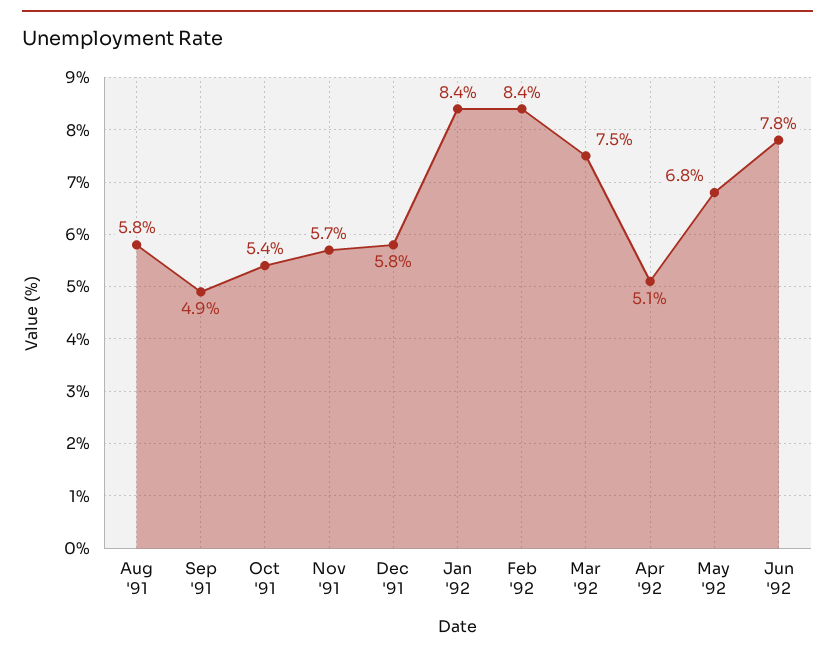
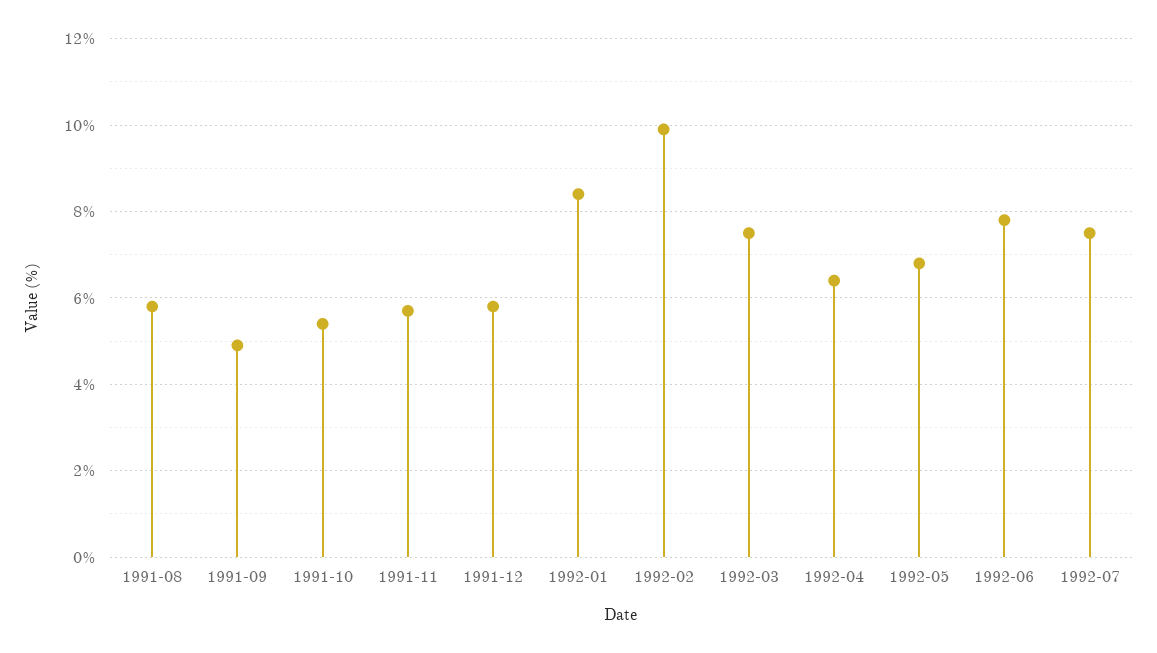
Feb '92: 8.4 -> 10
Apr '92: 5.1 -> 6.5
1992-07: none -> 7.5

